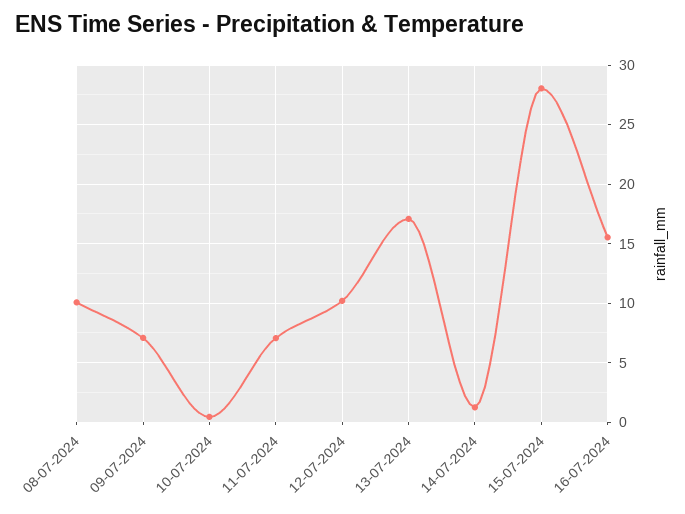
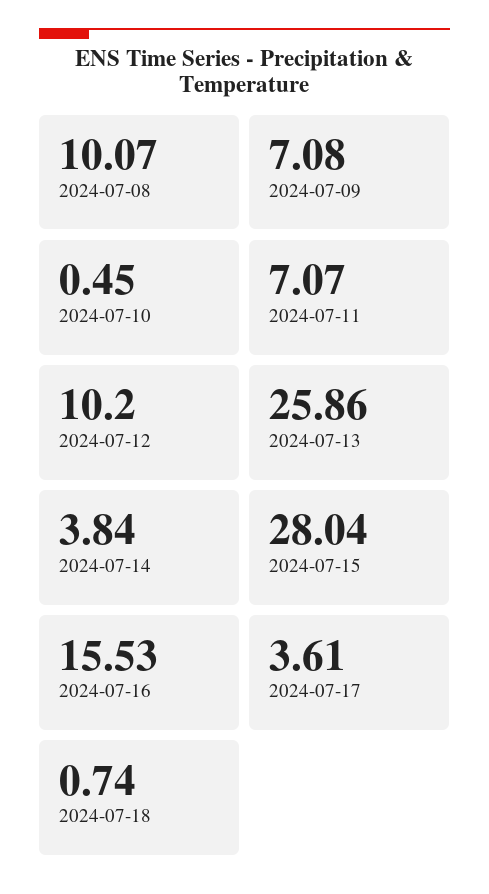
13-07-2024: 17 -> 25.86
14-07-2024: 1 -> 3.84
2024-07-17: none -> 3.61
2024-07-18: none -> 0.74

